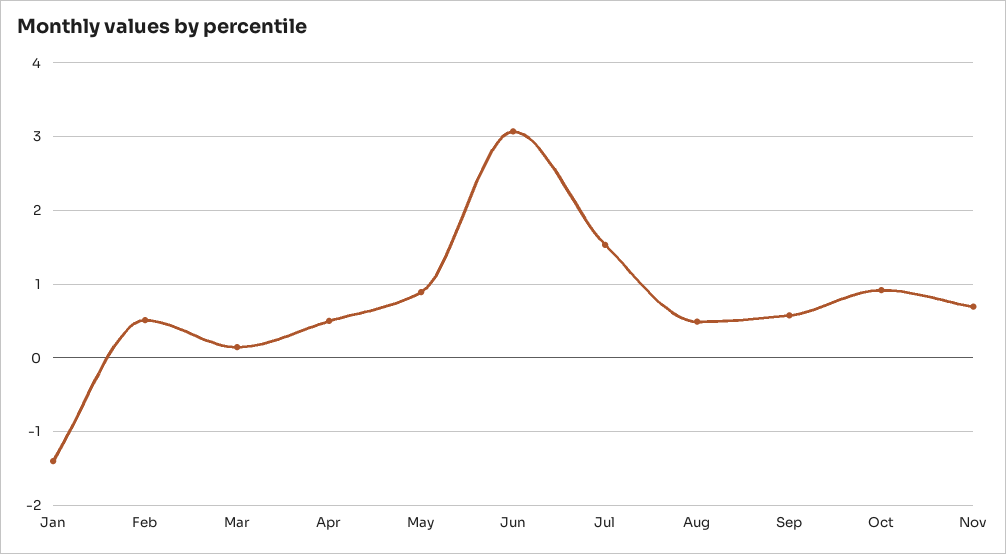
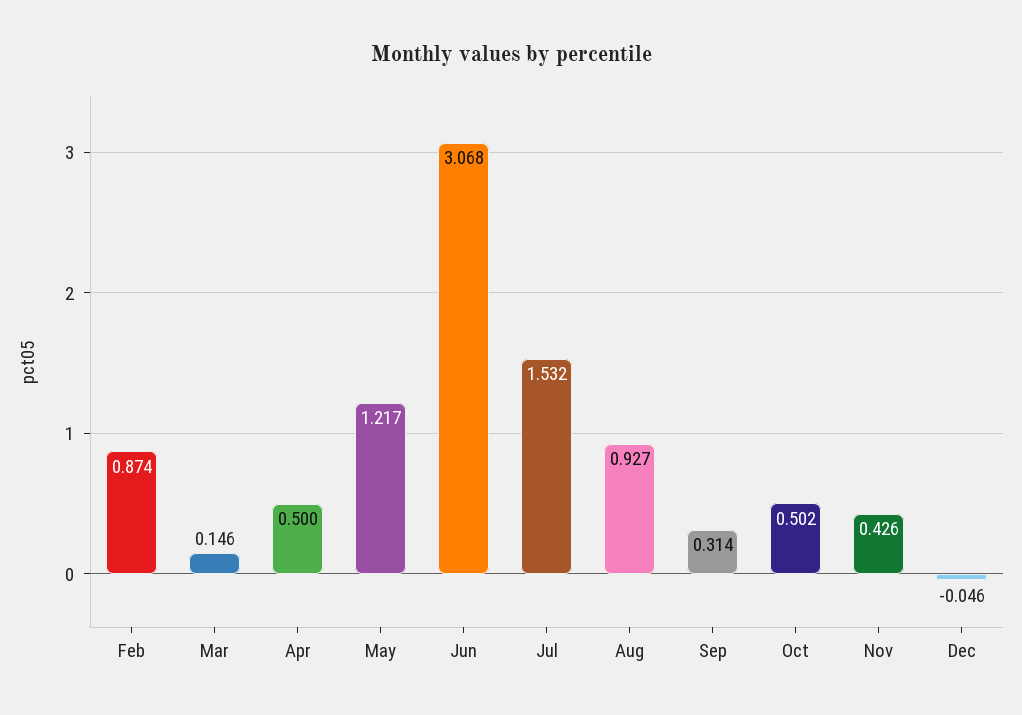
Jan: -1.4 -> none
Feb: 0.5 -> 0.874
May: 0.9 -> 1.217
Aug: 0.5 -> 0.927
Sep: 0.6 -> 0.314
Oct: 0.9 -> 0.502
Nov: 0.7 -> 0.426
Dec: none -> -0.046

